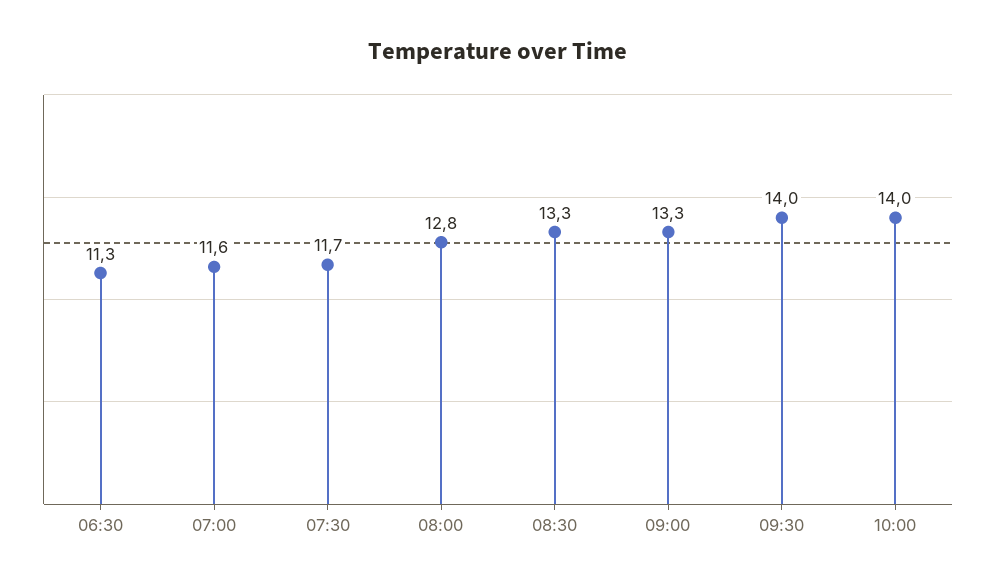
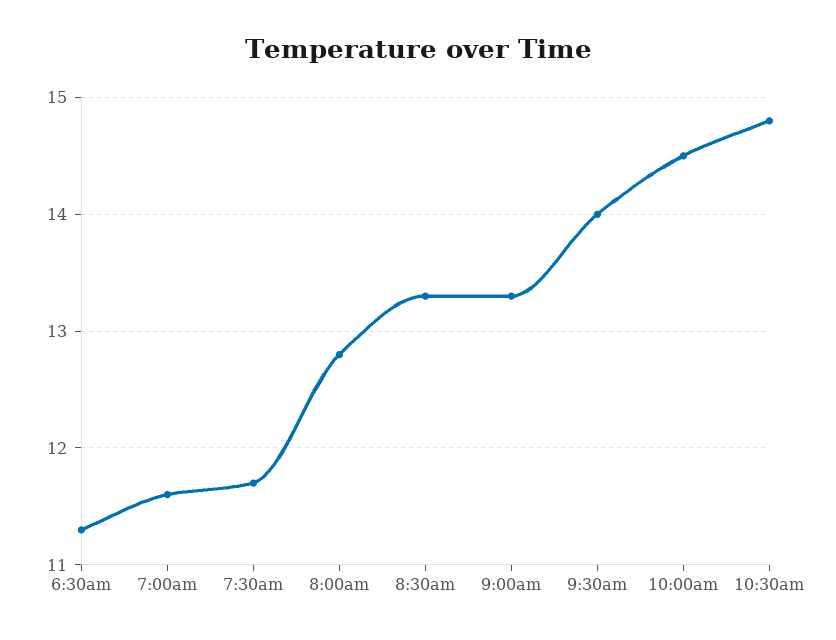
10:00: 14 -> 14.5
10:30am: none -> 14.8

